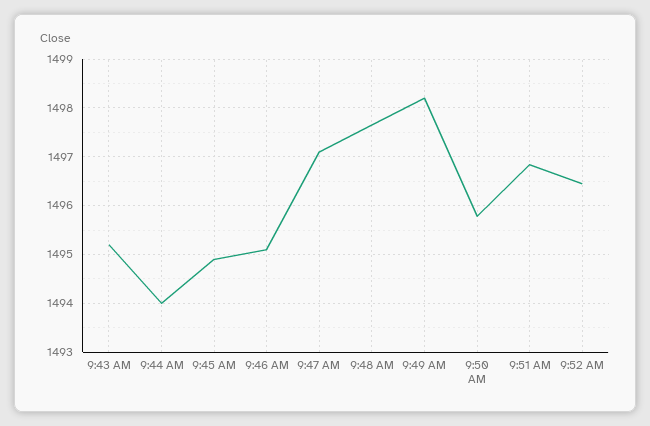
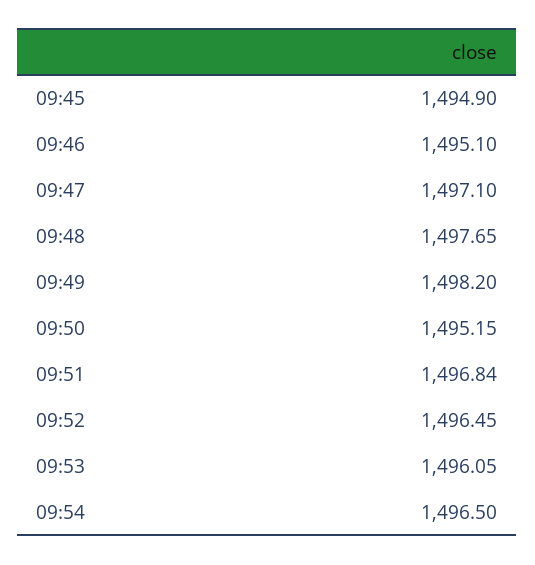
9:43 AM: 1495.2 -> none
9:44 AM: 1494 -> none
9:50 AM: 1495.8 -> 1495.15
09:53: none -> 1496.05
09:54: none -> 1496.5

